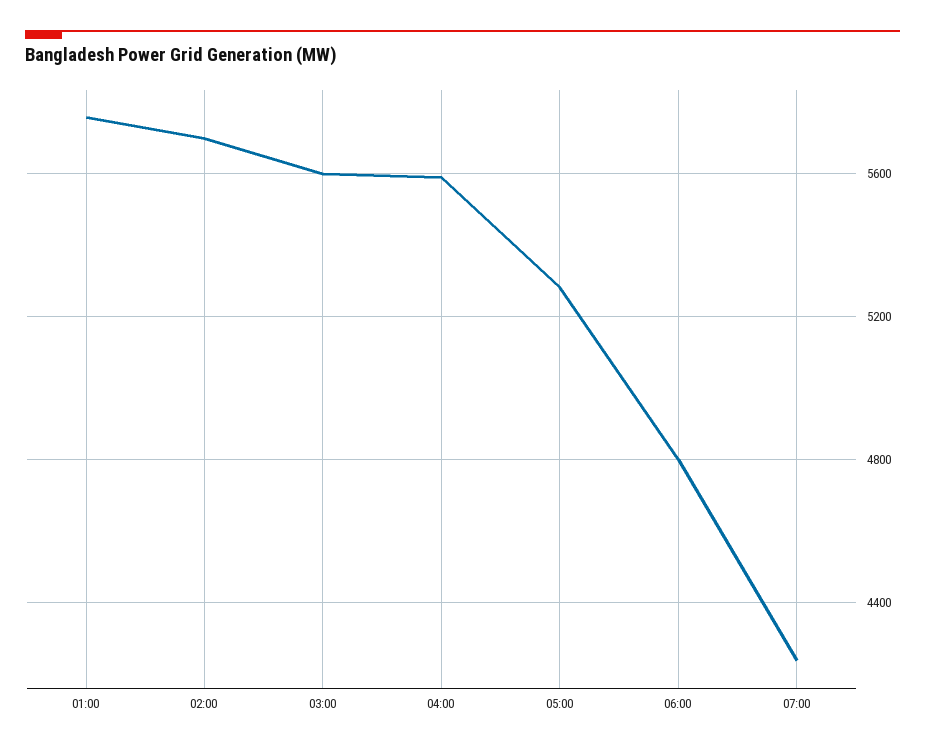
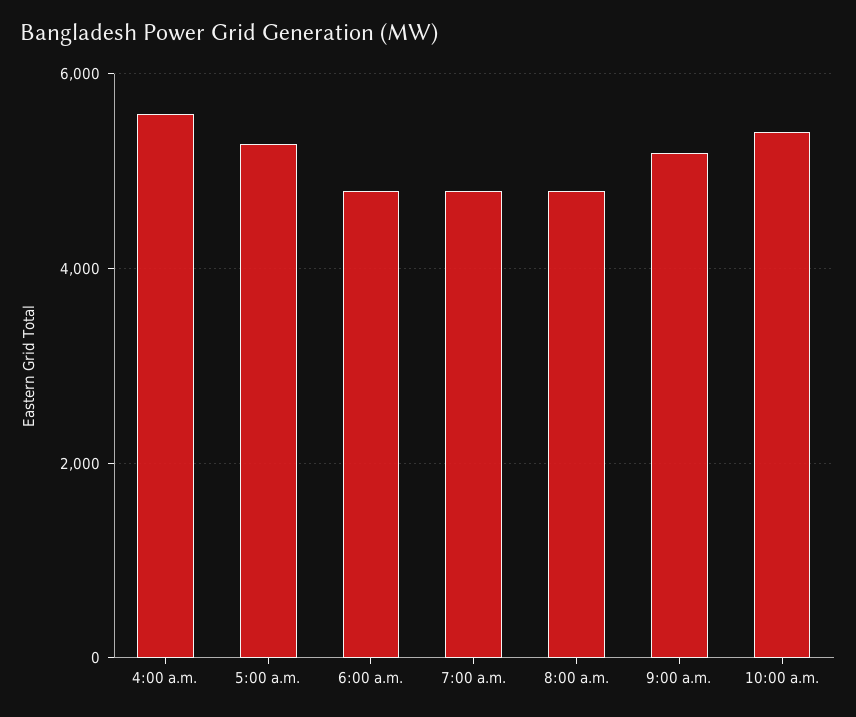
01:00: 5750 -> none
02:00: 5700 -> none
03:00: 5600 -> none
07:00: 4250 -> 4800
8:00 a.m.: none -> 4800
9:00 a.m.: none -> 5200
10:00 a.m.: none -> 5400

